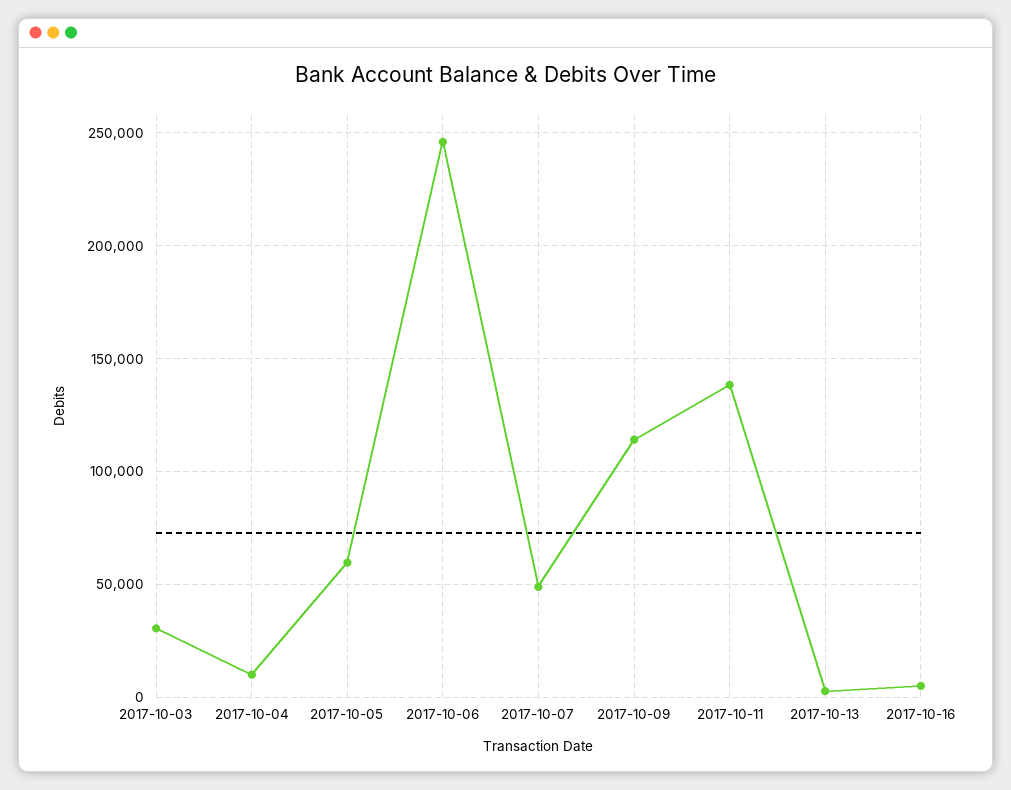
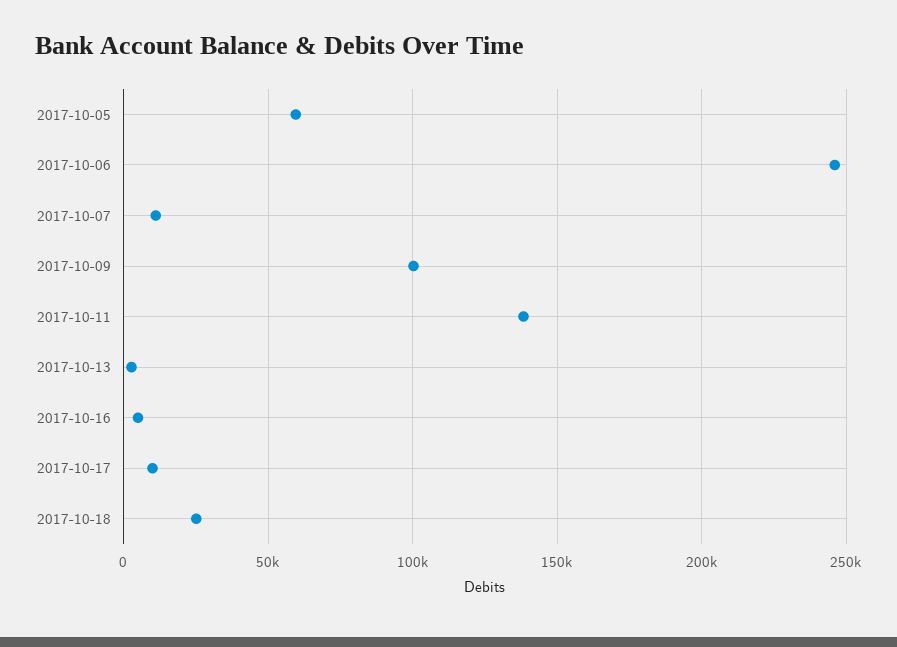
2017-10-03: 30000 -> none
2017-10-04: 10000 -> none
2017-10-07: 50000 -> 10000
2017-10-09: 115000 -> 100000
2017-10-17: none -> 10000
2017-10-18: none -> 25000

